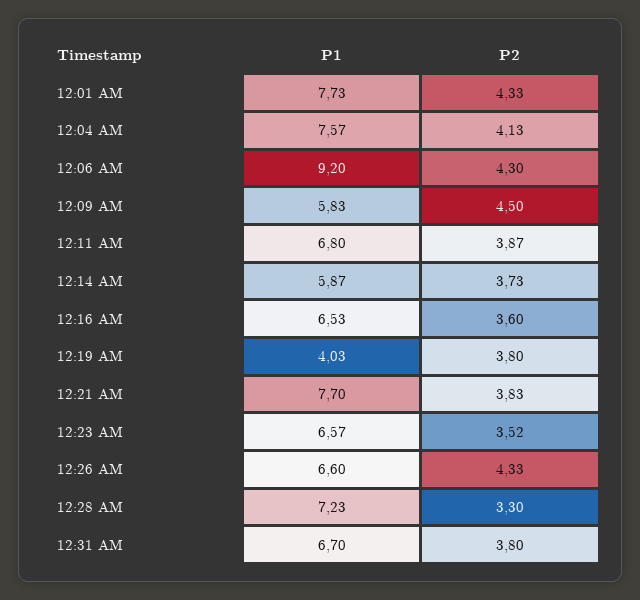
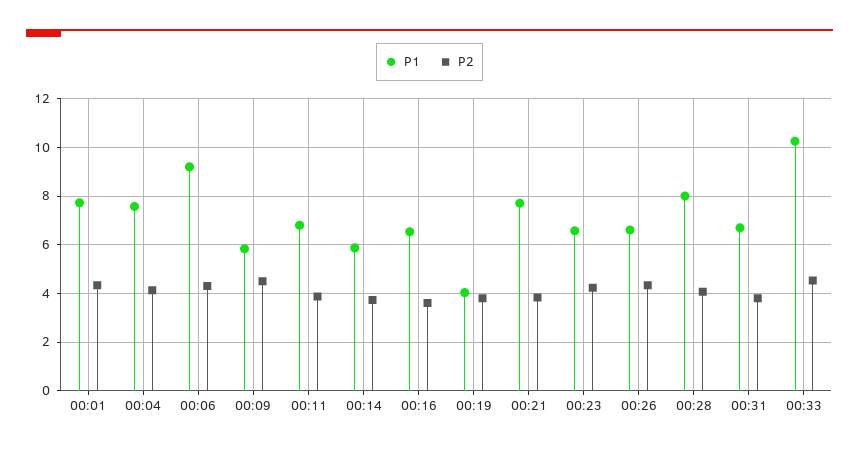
P2, 12:23 AM: 3.52 -> 4.25
P1, 12:28 AM: 7.23 -> 8
P2, 12:28 AM: 3.3 -> 4
P1, 00:33: none -> 10.25
P2, 00:33: none -> 4.5

